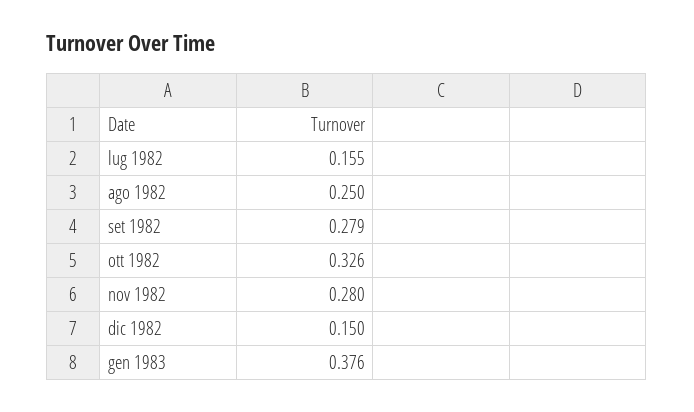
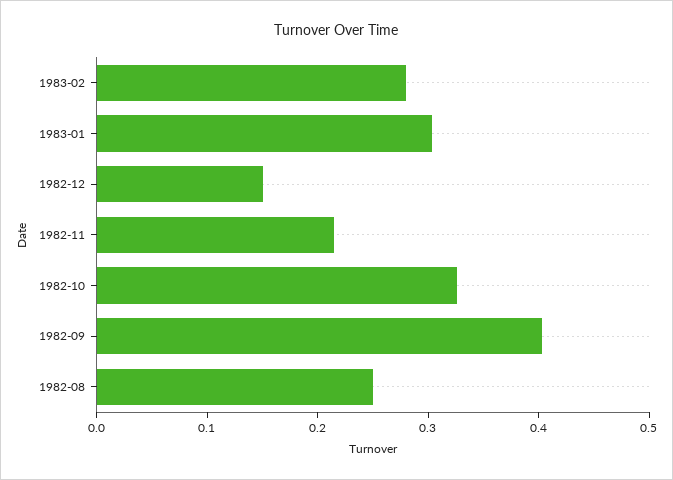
lug 1982: 0.155 -> none
set 1982: 0.279 -> 0.4
nov 1982: 0.28 -> 0.22
gen 1983: 0.376 -> 0.3
1983-02: none -> 0.28

